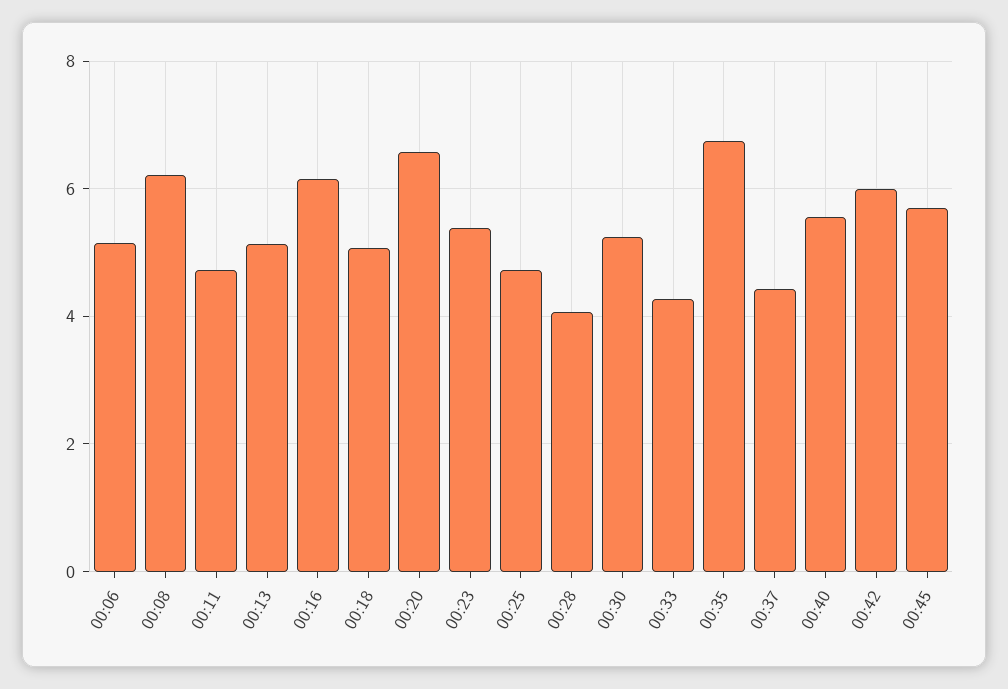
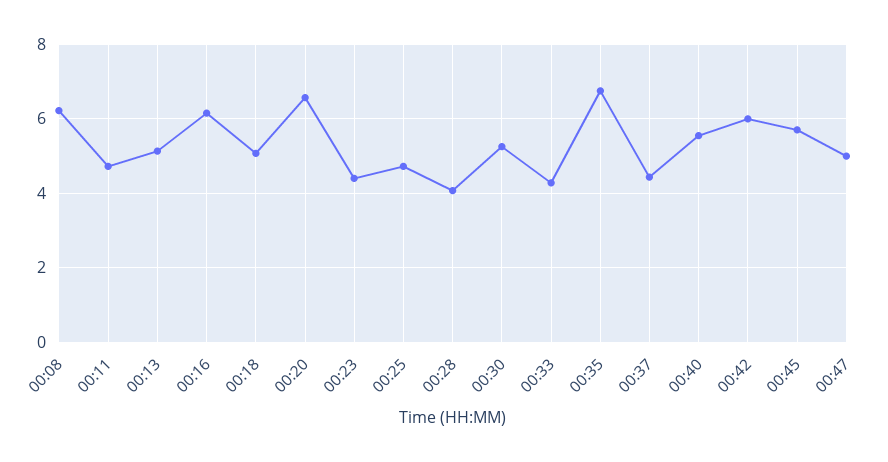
00:06: 5.2 -> none
00:23: 5.4 -> 4.4
00:47: none -> 5

